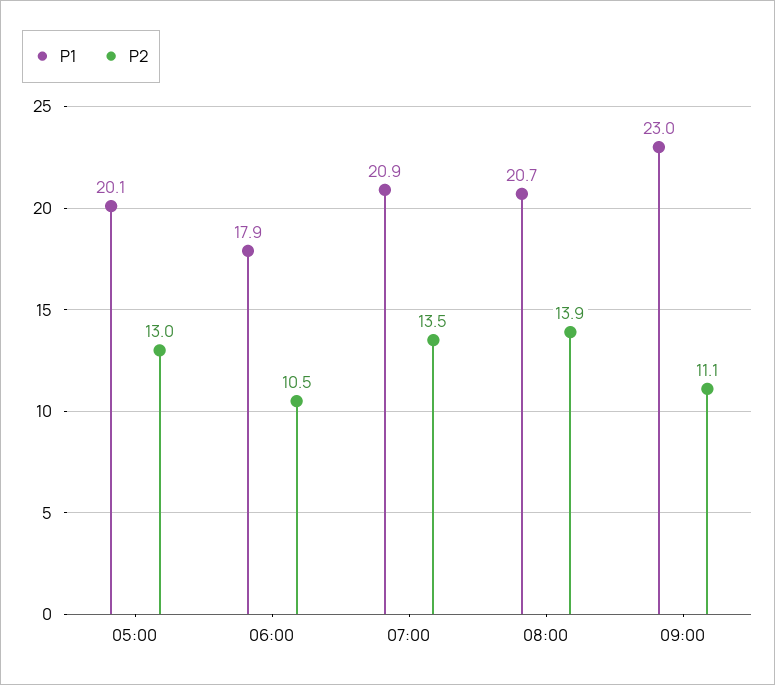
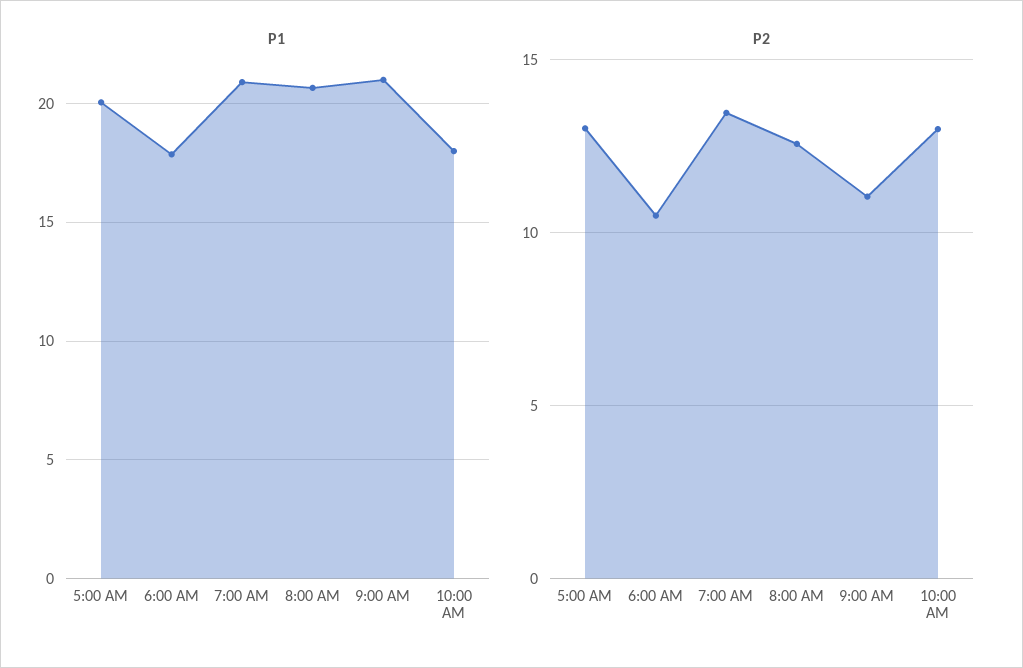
P2, 08:00: 13.9 -> 12.5
P1, 09:00: 23 -> 21
P1, 10:00 AM: none -> 18
P2, 10:00 AM: none -> 13

